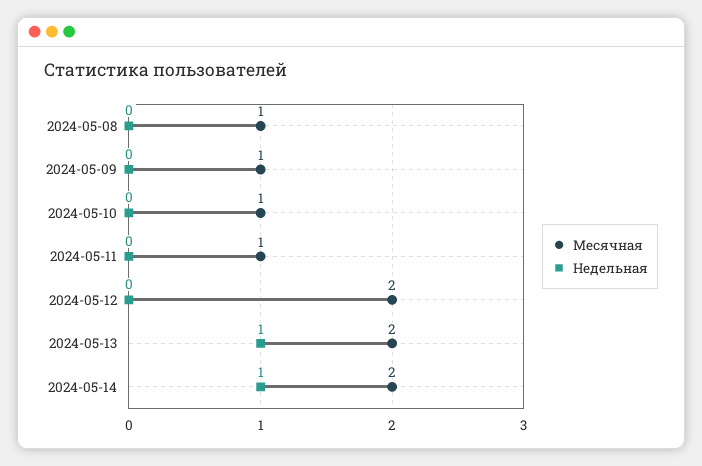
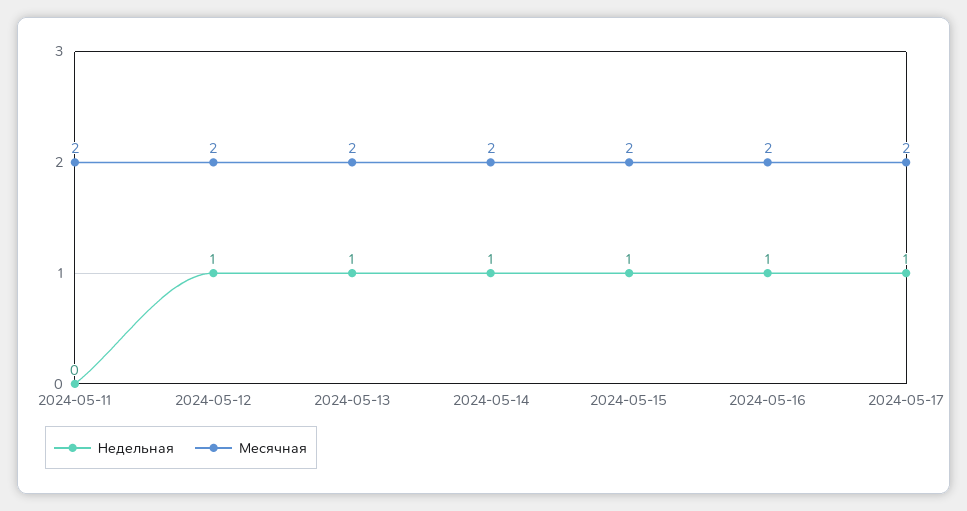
Месячная, 2024-05-08: 1 -> none
Недельная, 2024-05-08: 0 -> none
Месячная, 2024-05-09: 1 -> none
Недельная, 2024-05-09: 0 -> none
Месячная, 2024-05-10: 1 -> none
Недельная, 2024-05-10: 0 -> none
Месячная, 2024-05-11: 1 -> 2
Недельная, 2024-05-12: 0 -> 1
Недельная, 2024-05-15: none -> 1
Месячная, 2024-05-15: none -> 2
Недельная, 2024-05-16: none -> 1
Месячная, 2024-05-16: none -> 2
Недельная, 2024-05-17: none -> 1
Месячная, 2024-05-17: none -> 2

